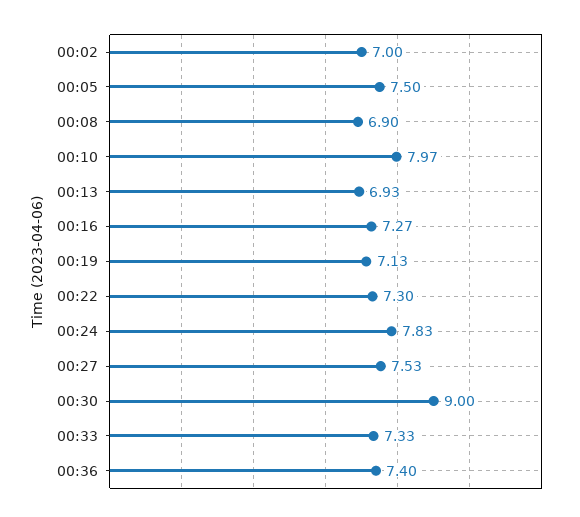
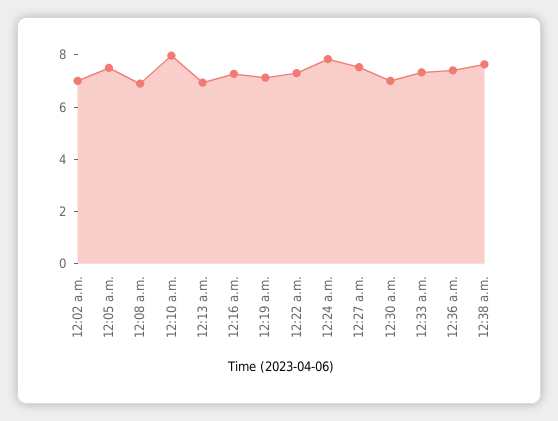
00:30: 9 -> 7
12:38 a.m.: none -> 7.5

